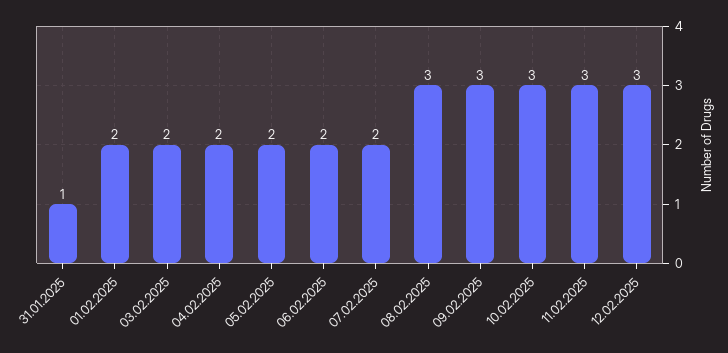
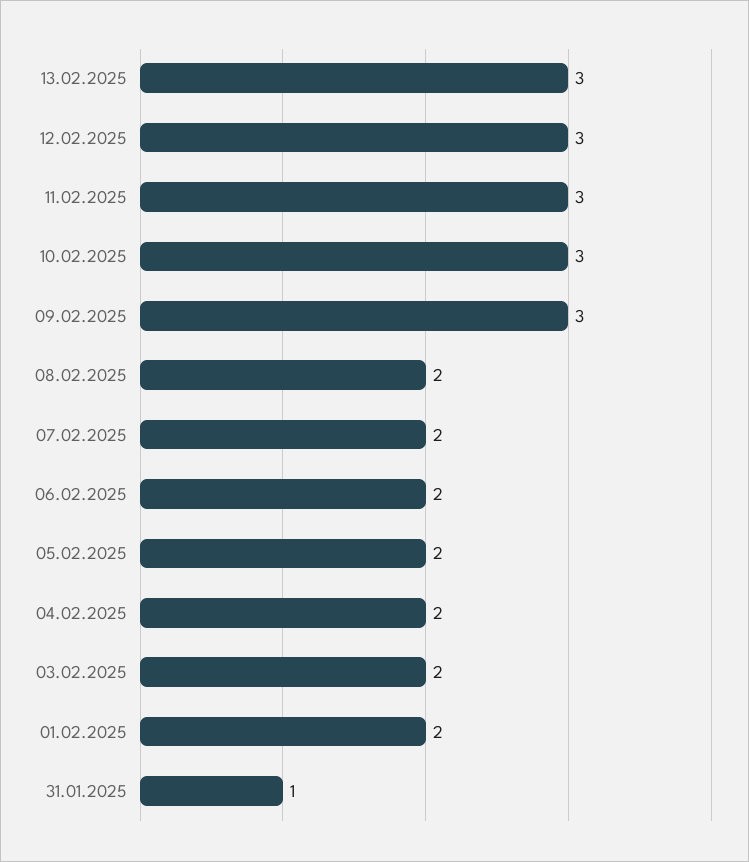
08.02.2025: 3 -> 2
13.02.2025: none -> 3

